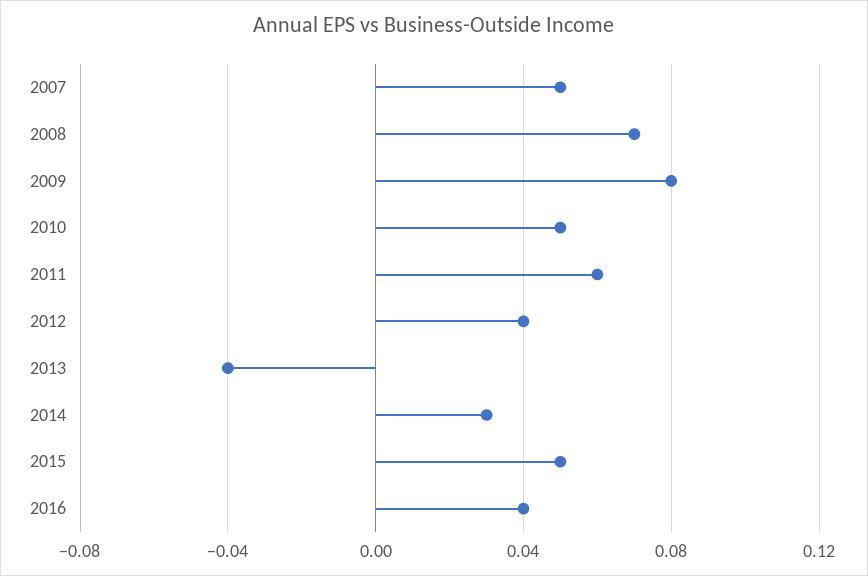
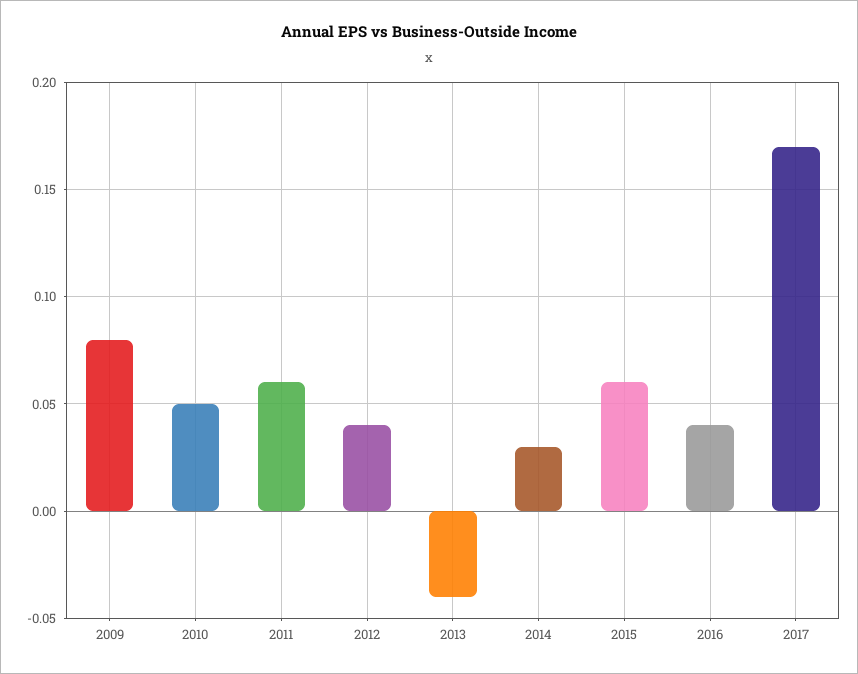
2007: 0.05 -> none
2008: 0.07 -> none
2015: 0.05 -> 0.06
2017: none -> 0.17

